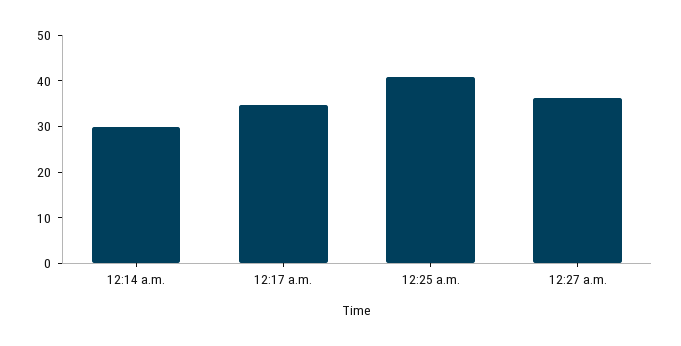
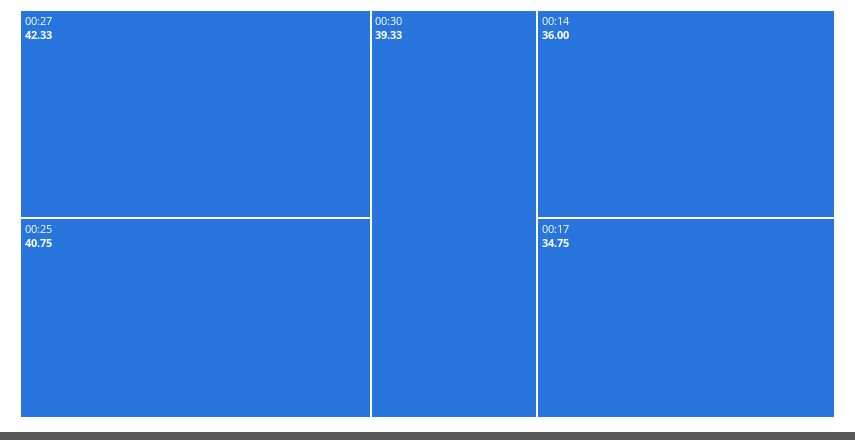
12:14 a.m.: 30 -> 36
12:27 a.m.: 36 -> 42.33
00:30: none -> 39.33

